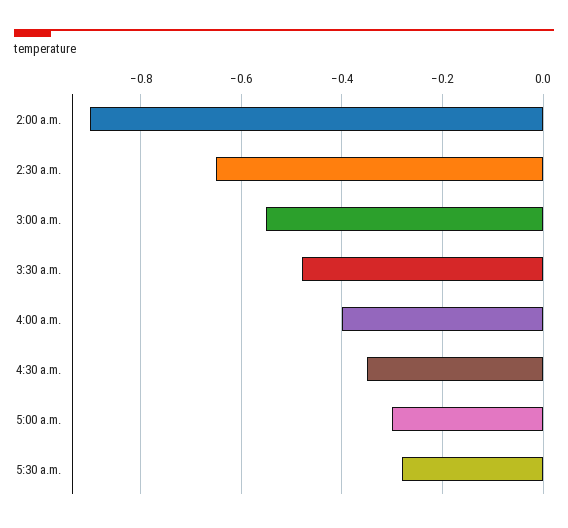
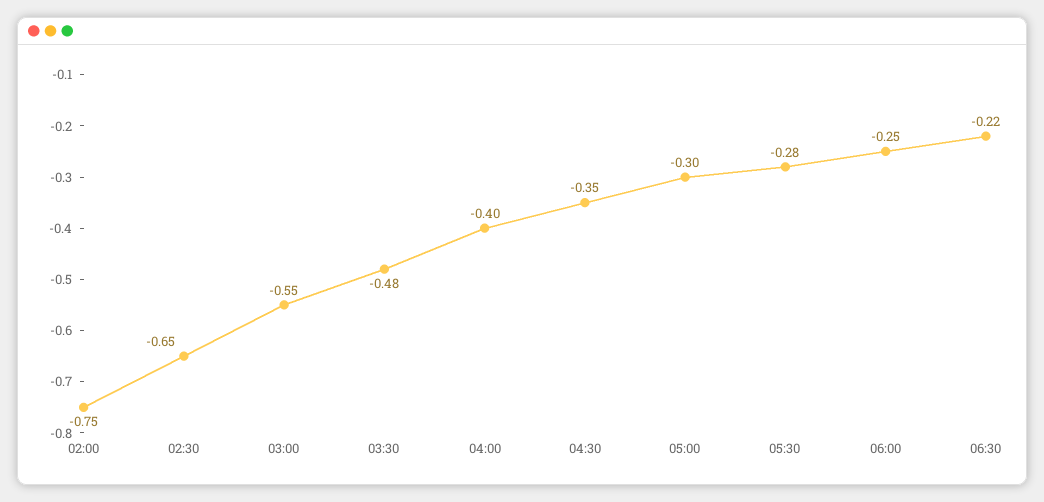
2:00 a.m.: -0.9 -> -0.75
06:00: none -> -0.25
06:30: none -> -0.22

